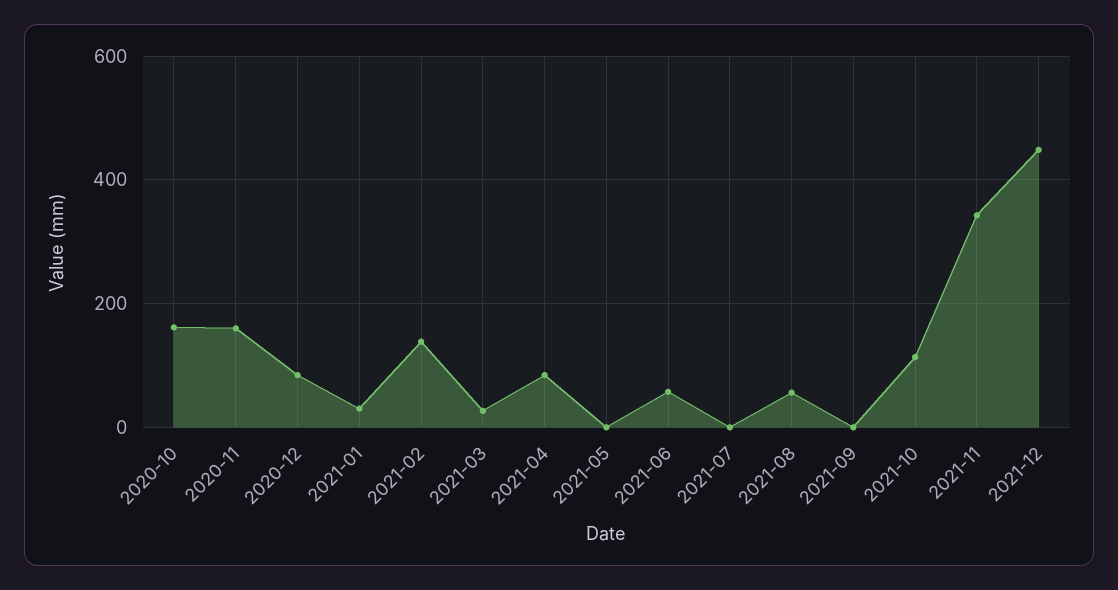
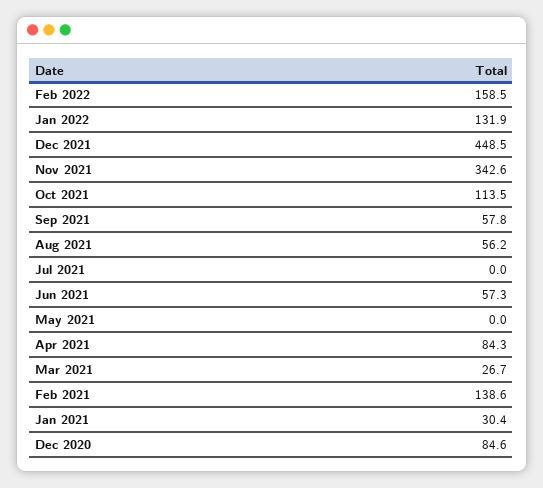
2020-10: 160 -> none
2020-11: 160 -> none
2021-09: 0 -> 57.8
Feb 2022: none -> 158.5
Jan 2022: none -> 131.9

